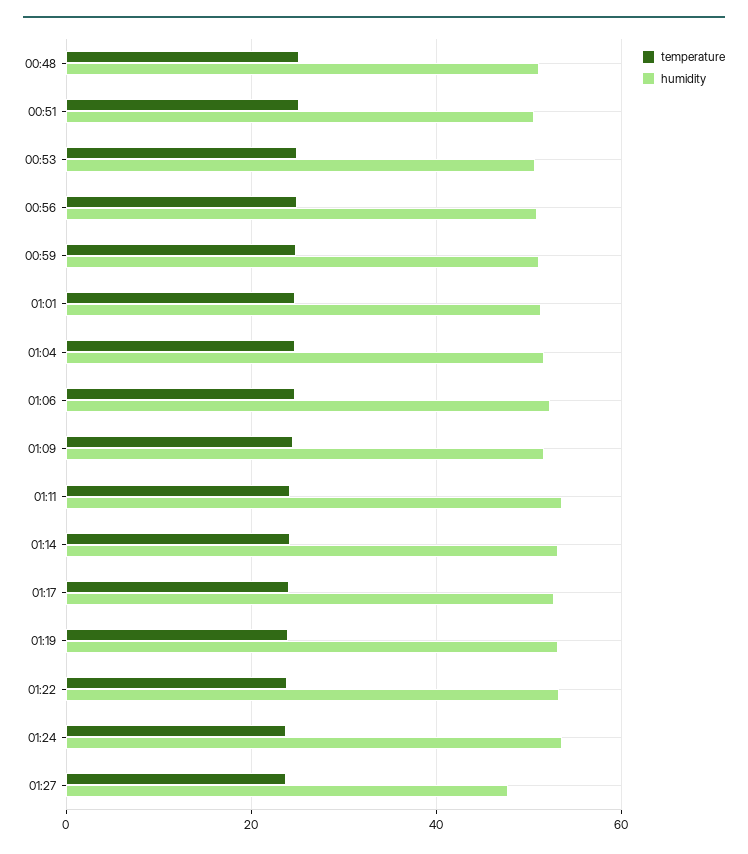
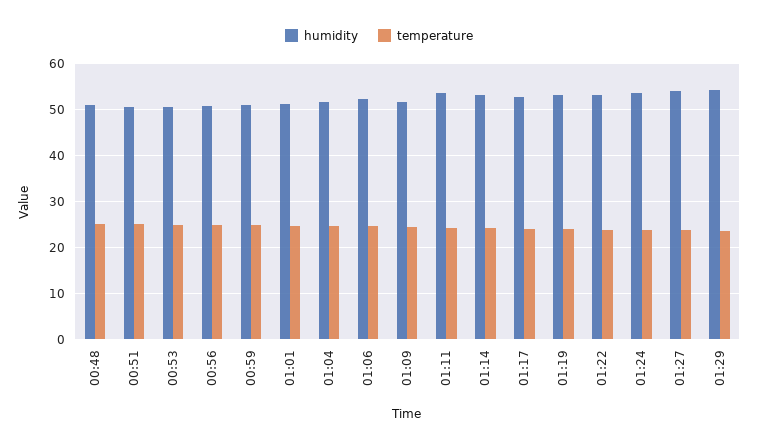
humidity, 01:27: 48 -> 54
humidity, 01:29: none -> 54
temperature, 01:29: none -> 24

